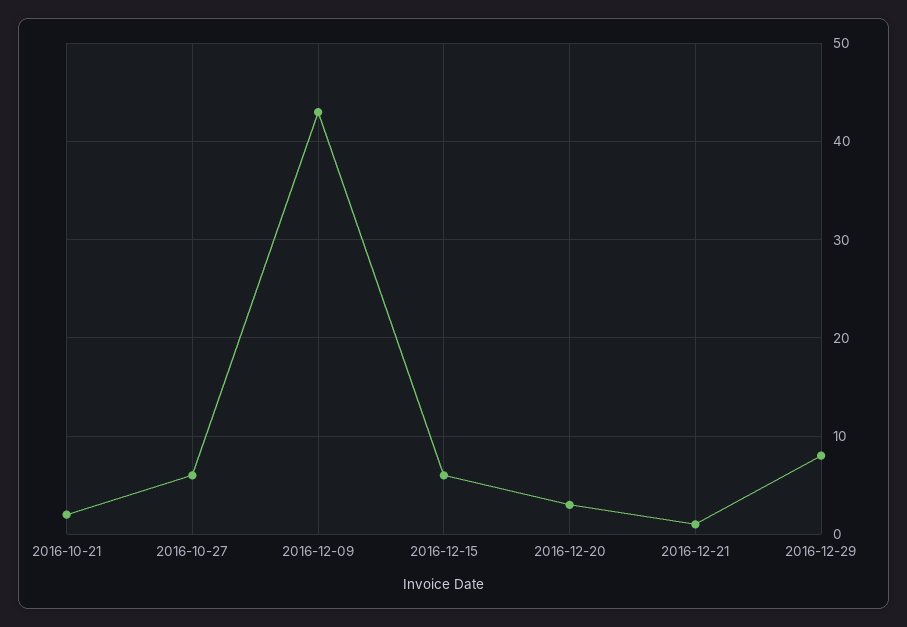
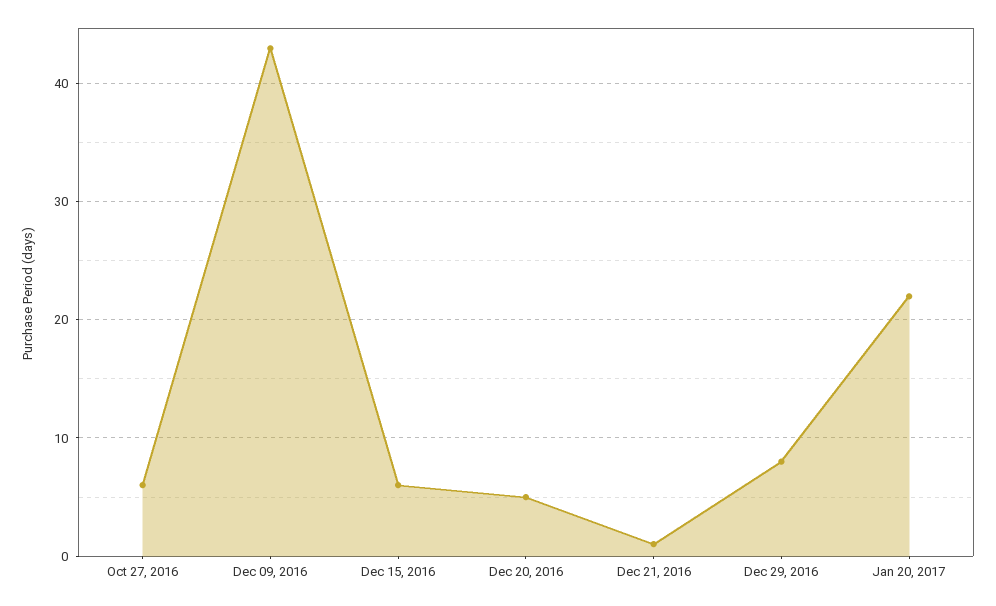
2016-10-21: 2 -> none
2016-12-20: 3 -> 5
Jan 20, 2017: none -> 22

